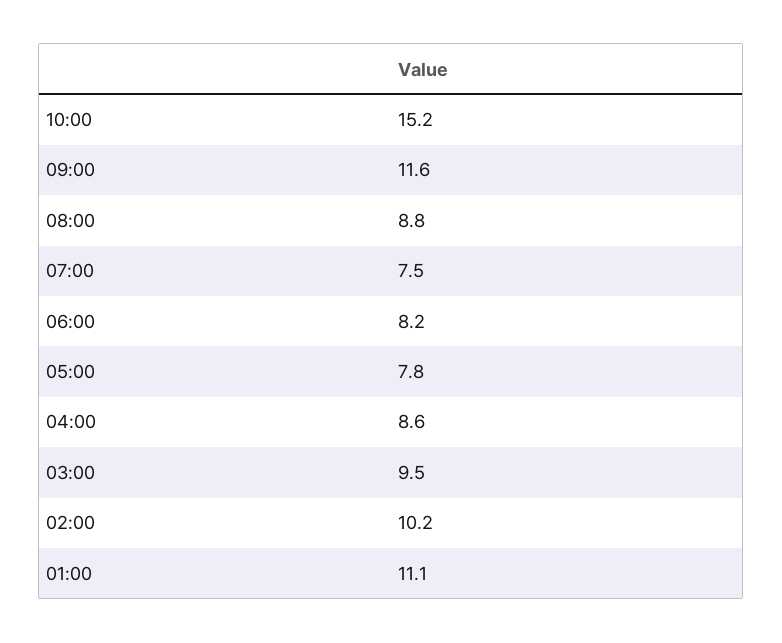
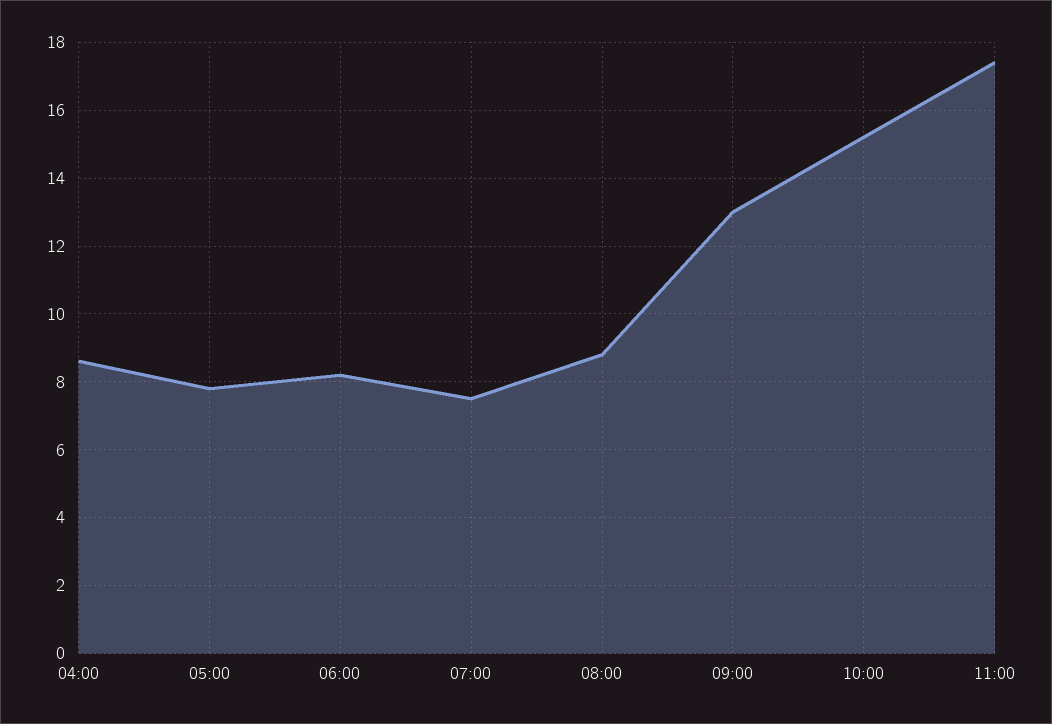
09:00: 11.6 -> 13
03:00: 9.5 -> none
02:00: 10.2 -> none
01:00: 11.1 -> none
11:00: none -> 17.5

